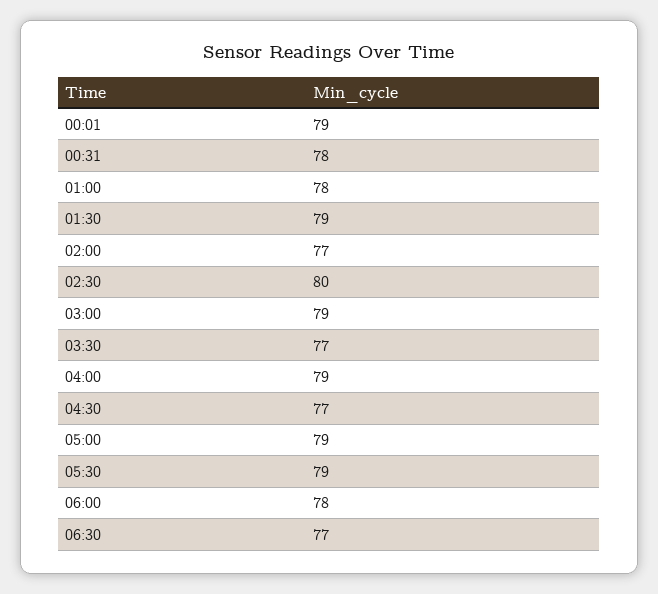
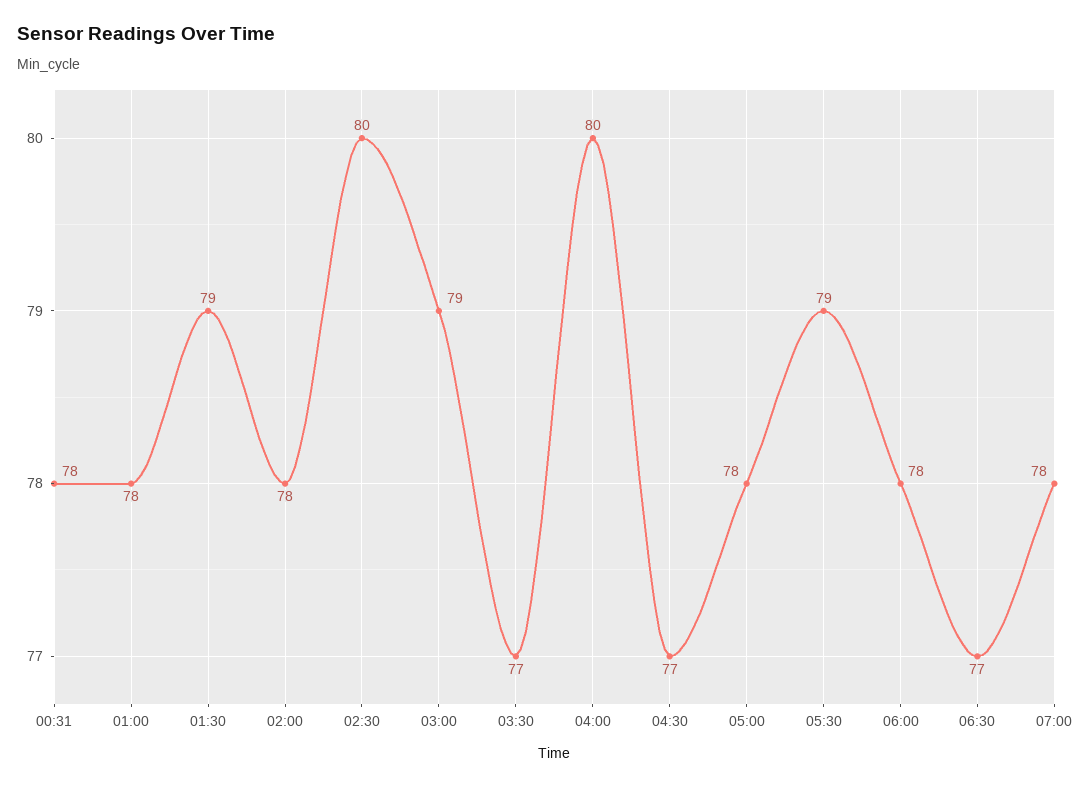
00:01: 79 -> none
02:00: 77 -> 78
04:00: 79 -> 80
05:00: 79 -> 78
07:00: none -> 78

